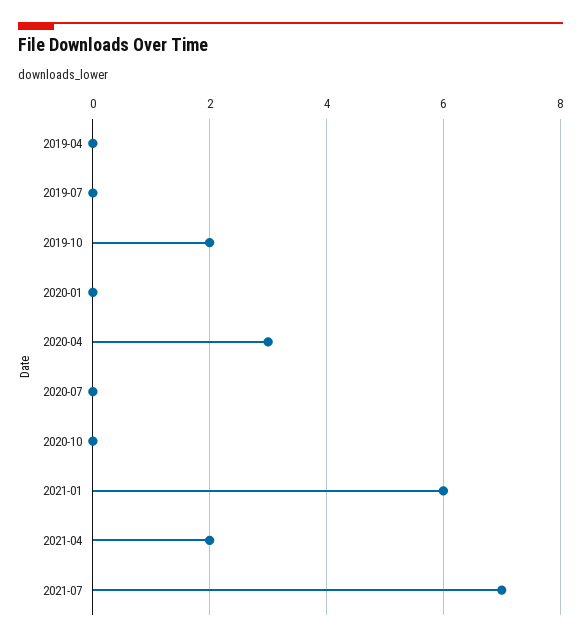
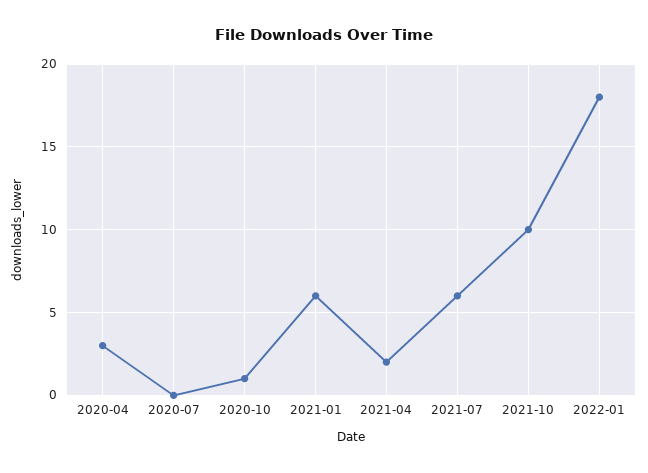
2019-04: 0 -> none
2019-07: 0 -> none
2019-10: 2 -> none
2020-01: 0 -> none
2020-10: 0 -> 1
2021-07: 7 -> 6
2021-10: none -> 10
2022-01: none -> 18

